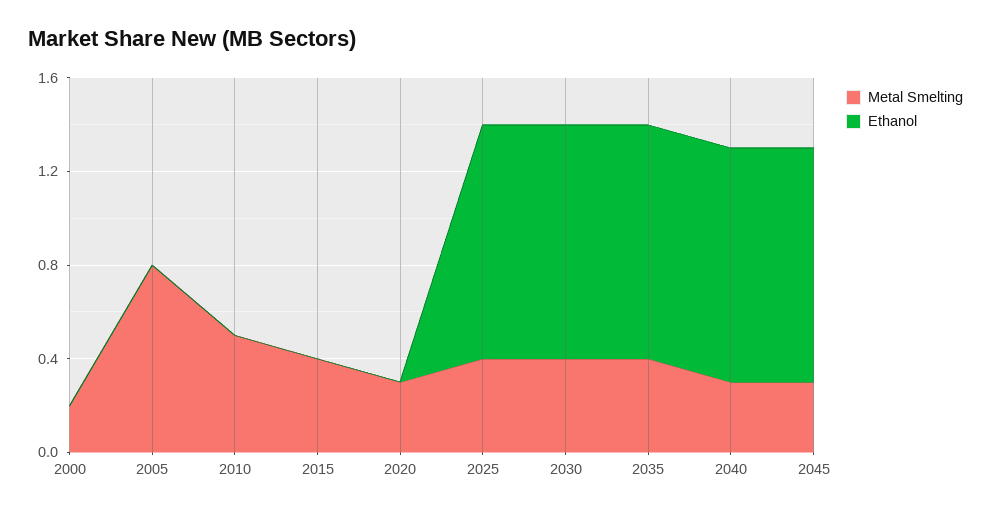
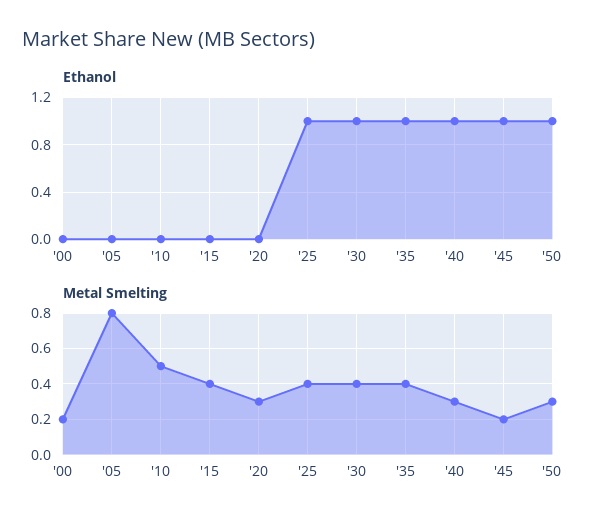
Metal Smelting, 2045: 0.3 -> 0.2
Ethanol, '50: none -> 1
Metal Smelting, '50: none -> 0.3

